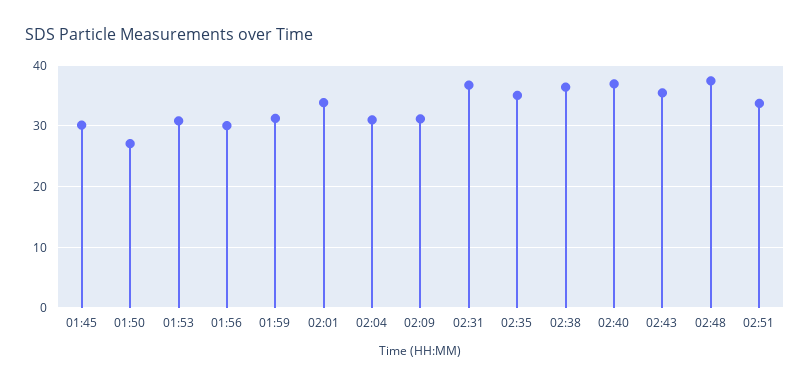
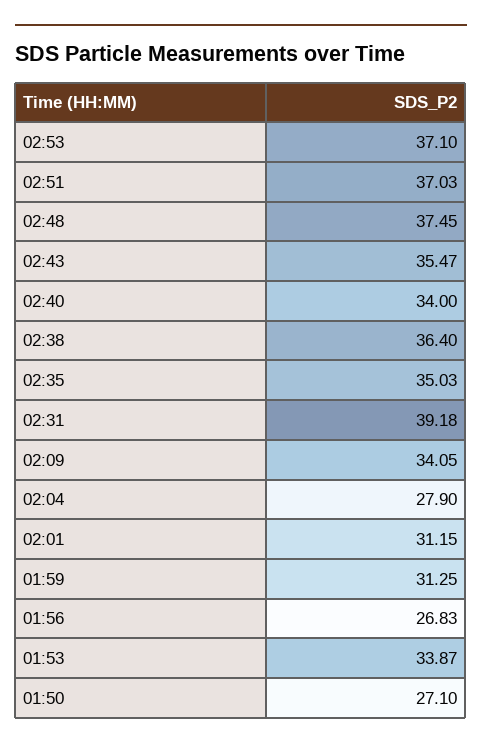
01:45: 30 -> none
01:53: 31 -> 33.87
01:56: 30 -> 26.83
02:01: 34 -> 31.15
02:04: 31 -> 27.9
02:09: 31 -> 34.05
02:31: 37 -> 39.18
02:40: 37 -> 34
02:51: 34 -> 37.03
02:53: none -> 37.1

